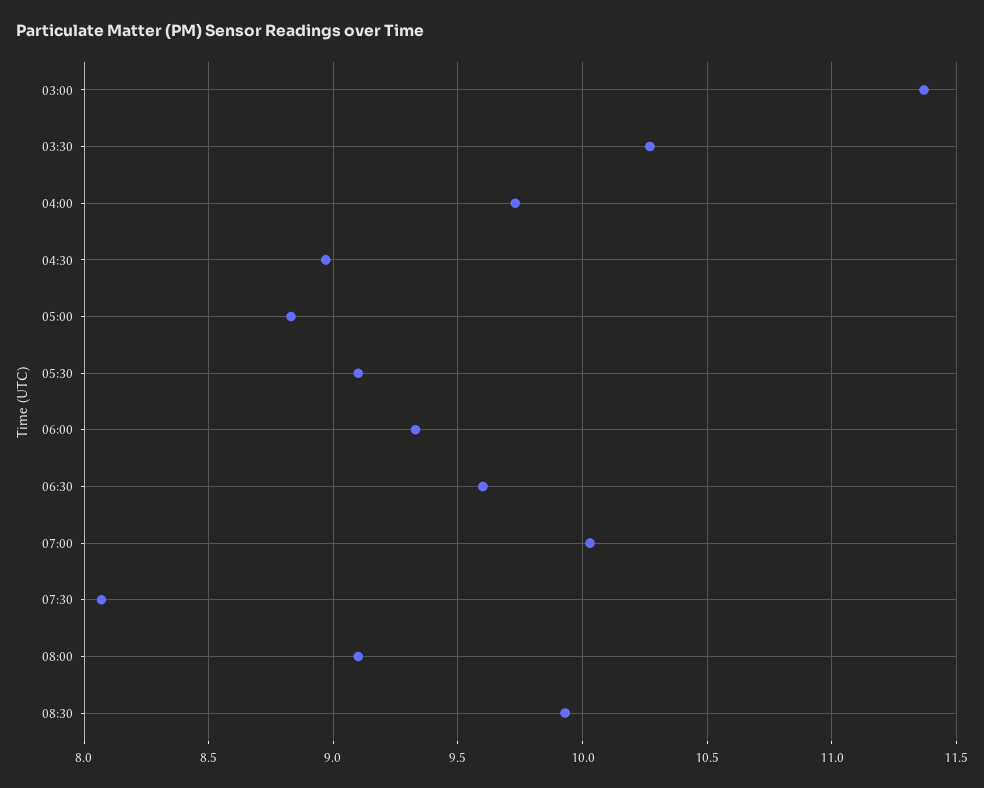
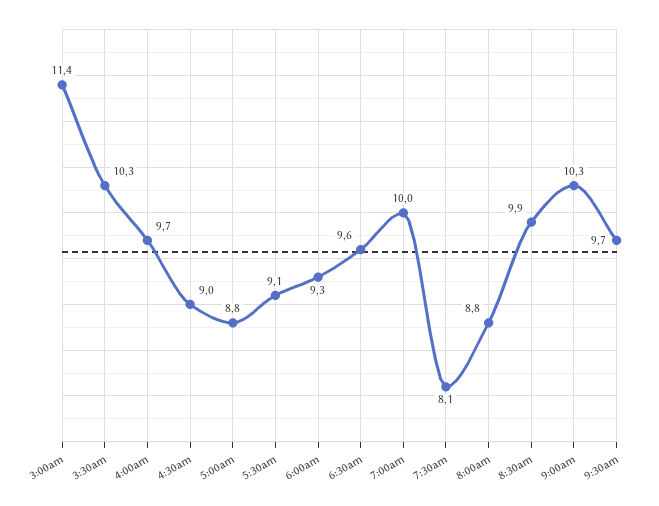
08:00: 9.1 -> 8.8
9:00am: none -> 10.3
9:30am: none -> 9.7

